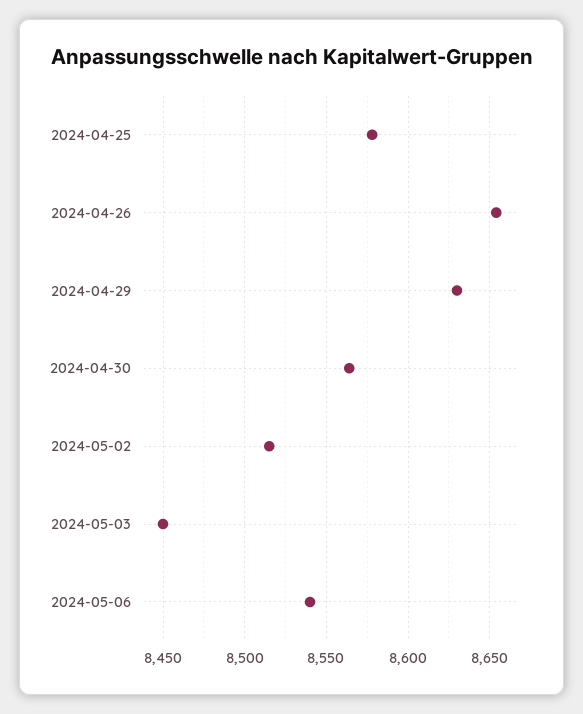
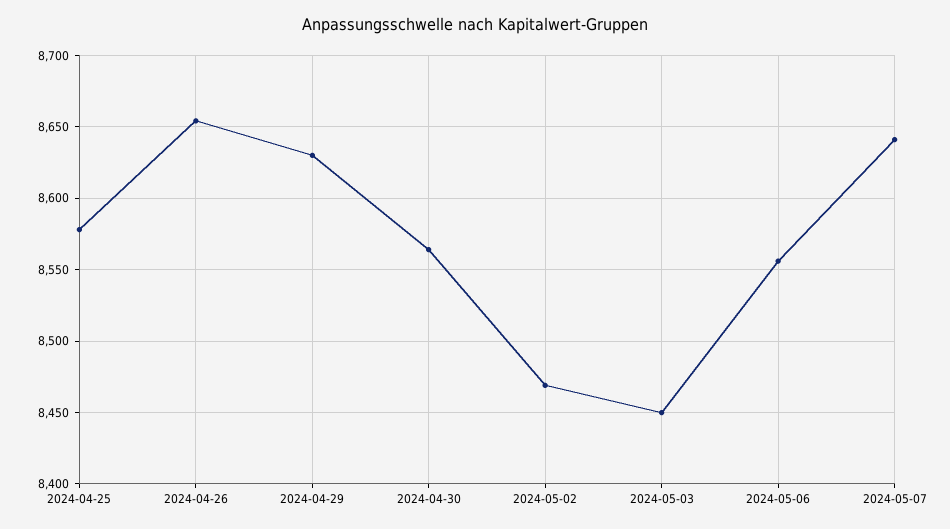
2024-05-02: 8515 -> 8470
2024-05-06: 8540 -> 8555
2024-05-07: none -> 8640

